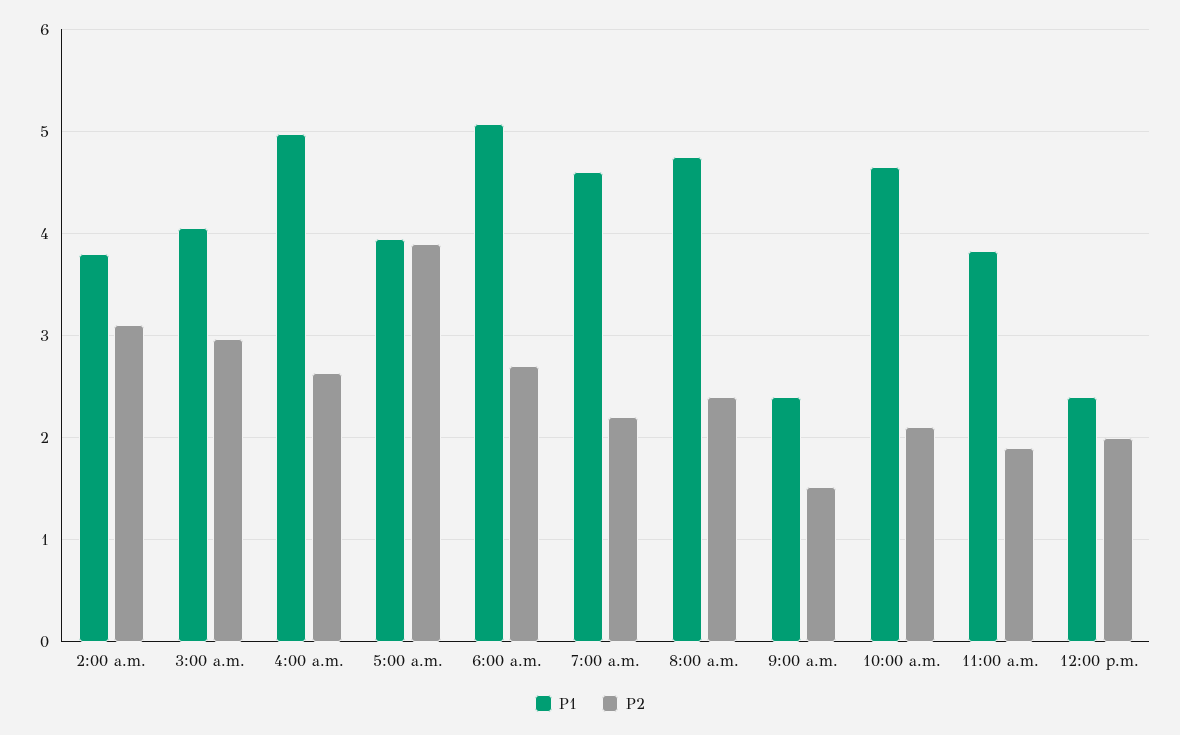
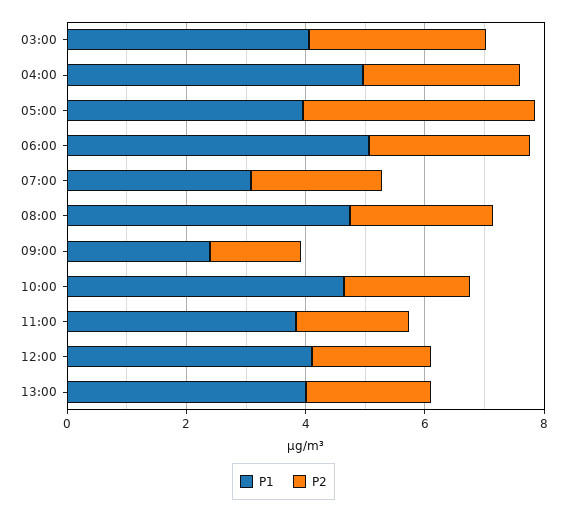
P1, 2:00 a.m.: 3.8 -> none
P2, 2:00 a.m.: 3.1 -> none
P1, 7:00 a.m.: 4.6 -> 3
P1, 12:00 p.m.: 2.4 -> 4
P1, 13:00: none -> 4
P2, 13:00: none -> 2

